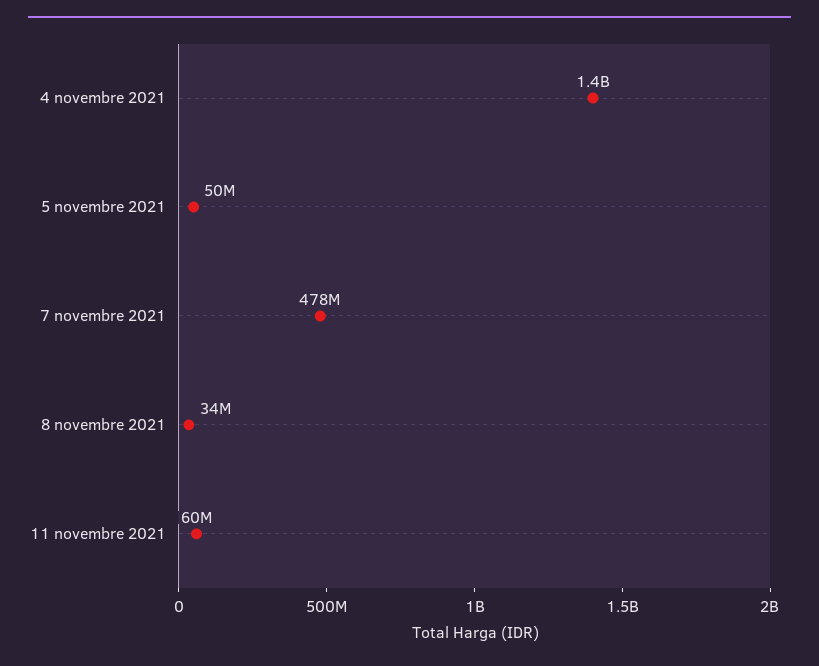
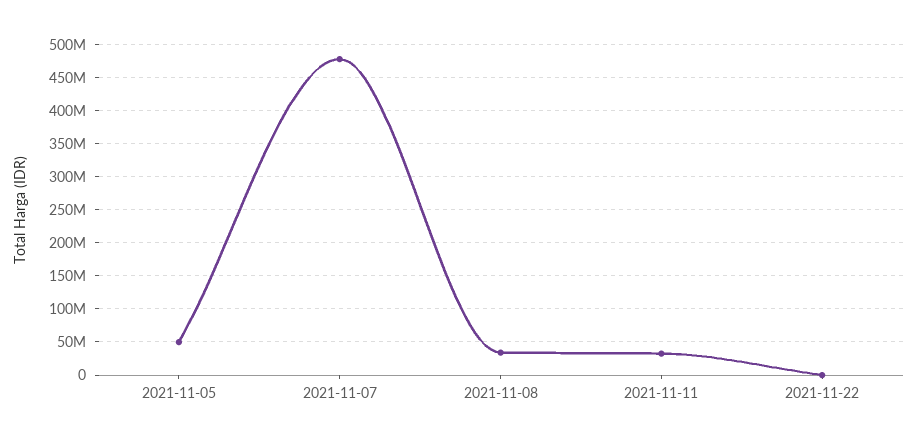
4 novembre 2021: 1400000000 -> none
11 novembre 2021: 60000000 -> 30000000
2021-11-22: none -> 0

